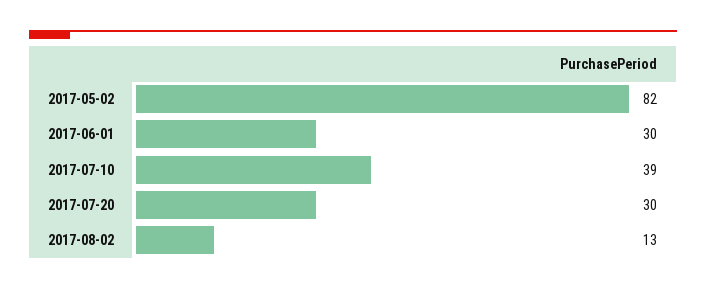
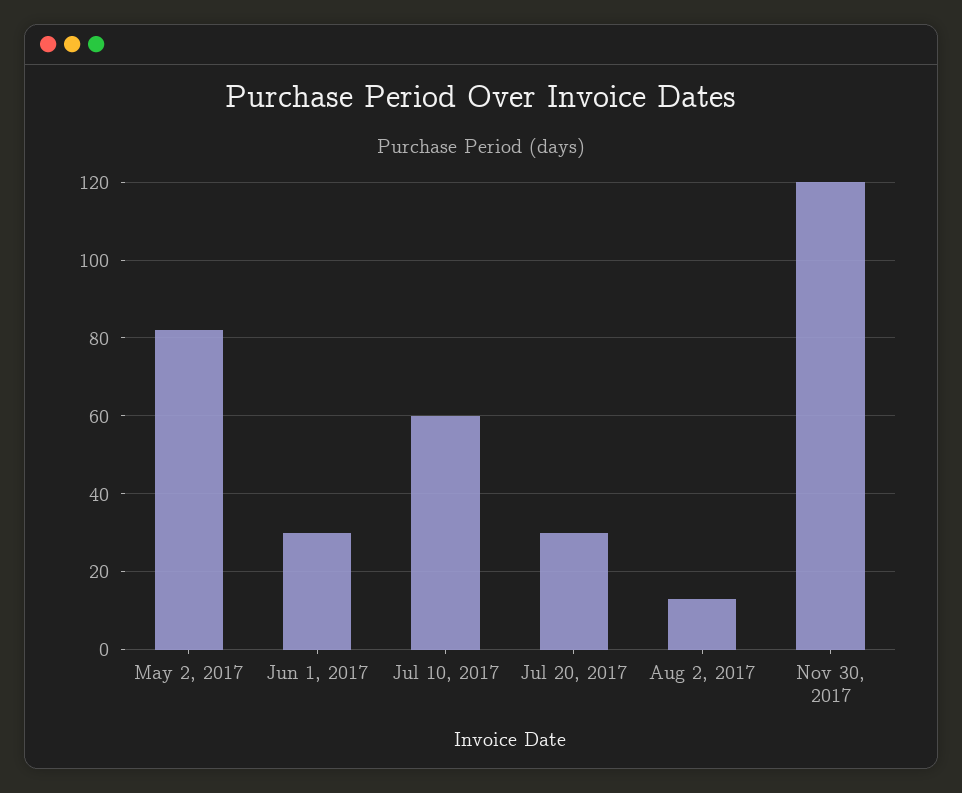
2017-07-10: 39 -> 60
Nov 30, 2017: none -> 120

